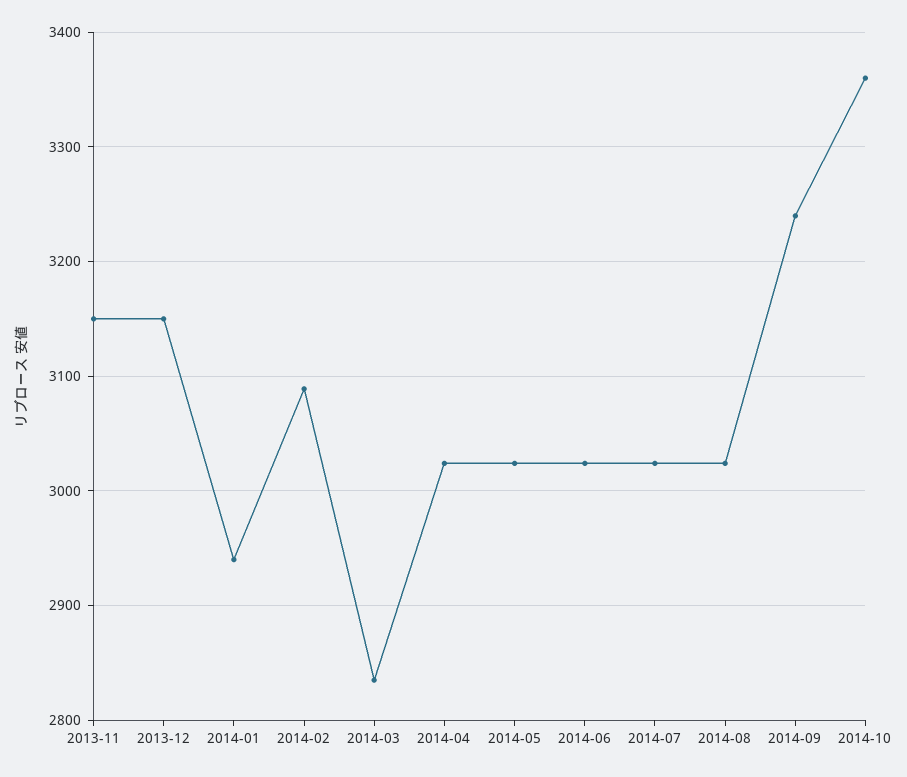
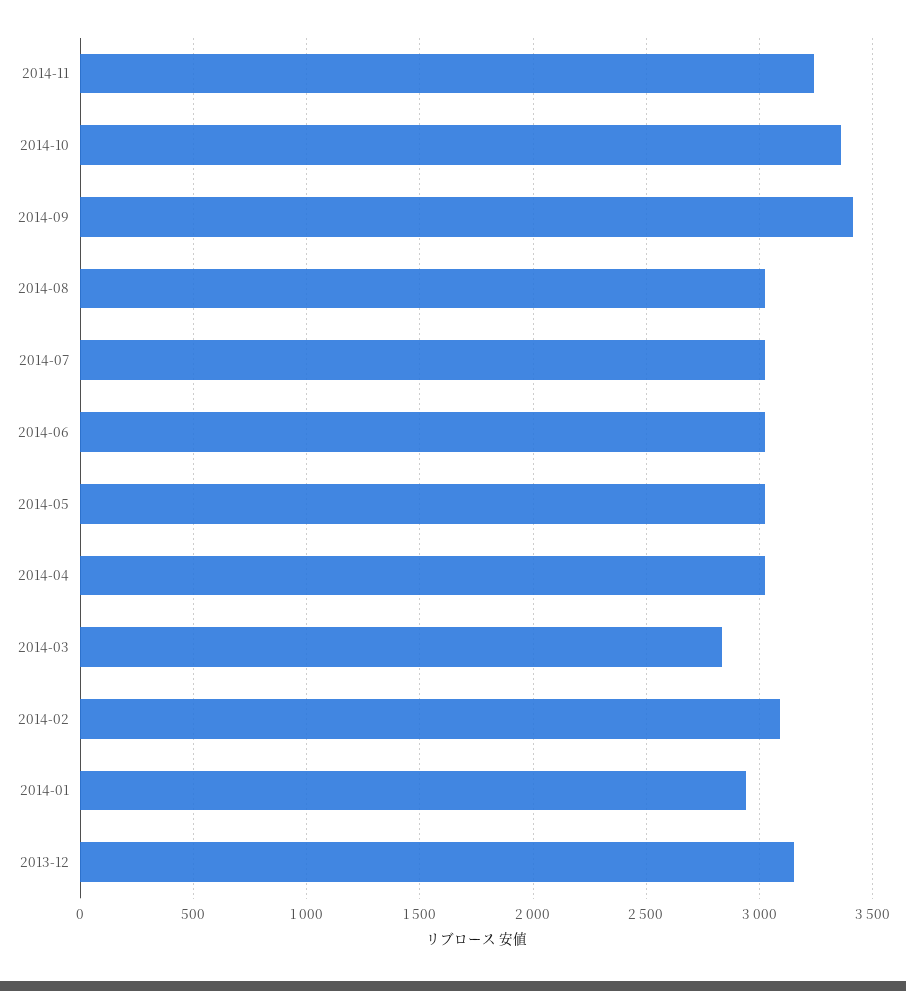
2013-11: 3150 -> none
2014-09: 3240 -> 3400
2014-11: none -> 3250

